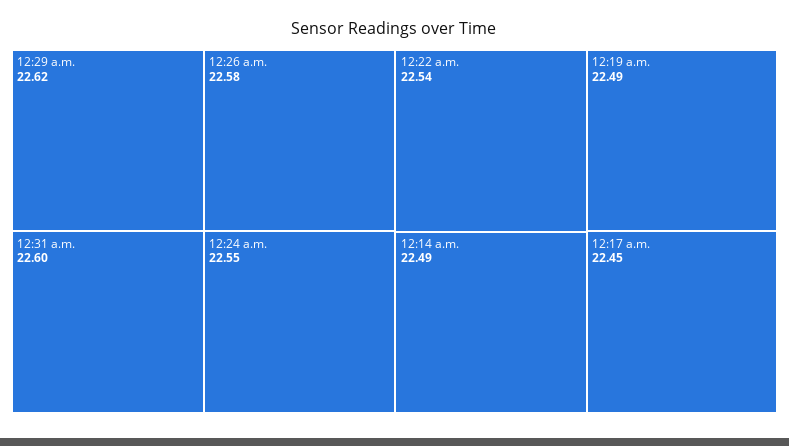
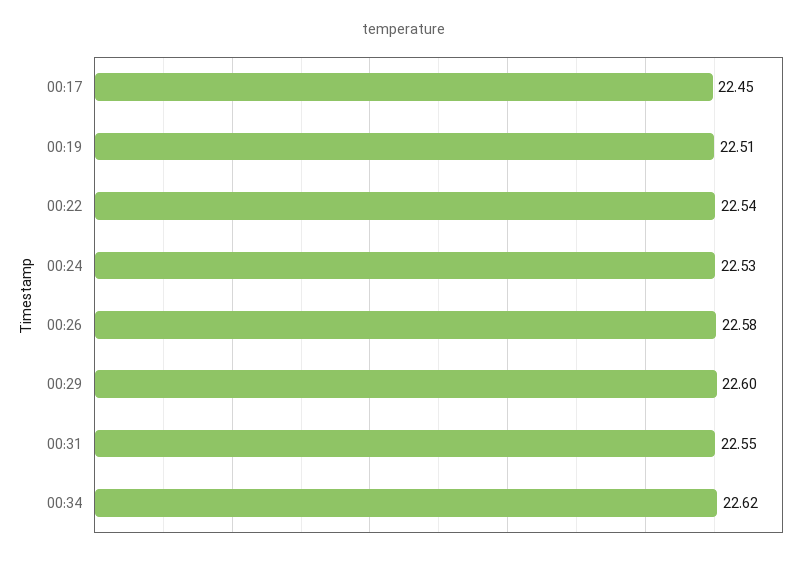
12:29 a.m.: 22.62 -> 22.6
12:31 a.m.: 22.6 -> 22.55
12:24 a.m.: 22.55 -> 22.53
12:14 a.m.: 22.49 -> none
12:19 a.m.: 22.49 -> 22.51
00:34: none -> 22.62

